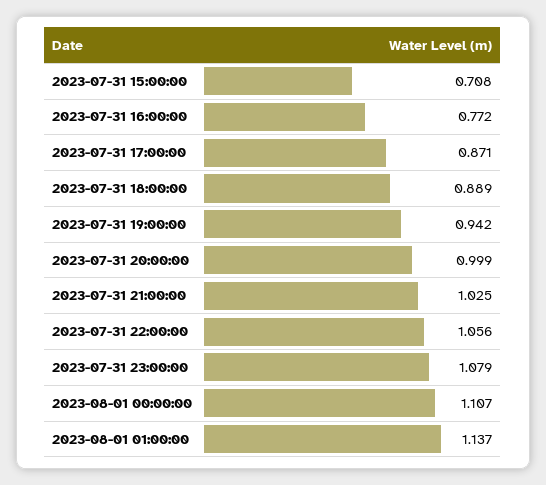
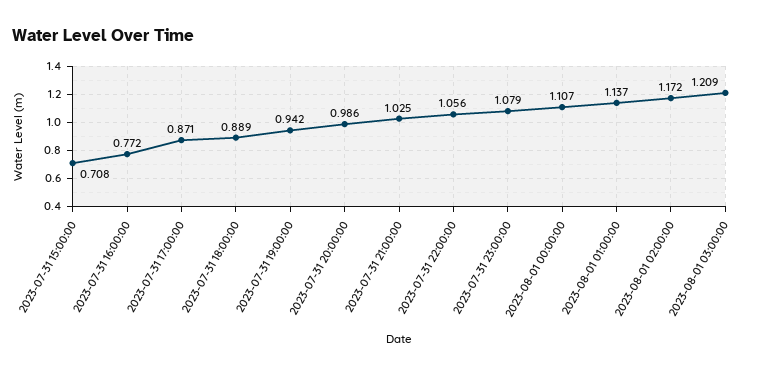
2023-07-31 20:00:00: 0.999 -> 0.986
2023-08-01 02:00:00: none -> 1.172
2023-08-01 03:00:00: none -> 1.209

